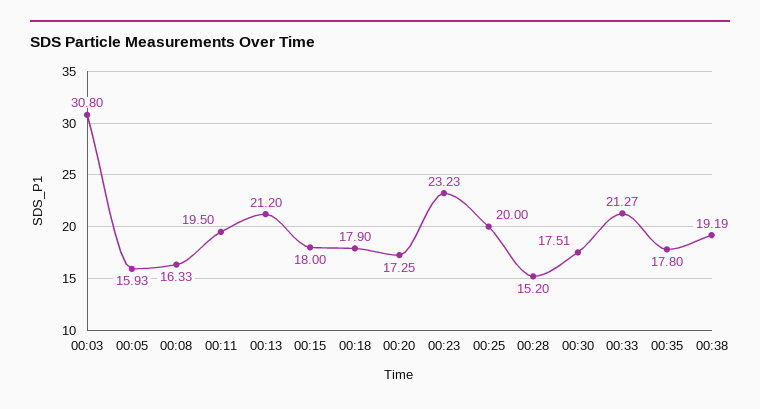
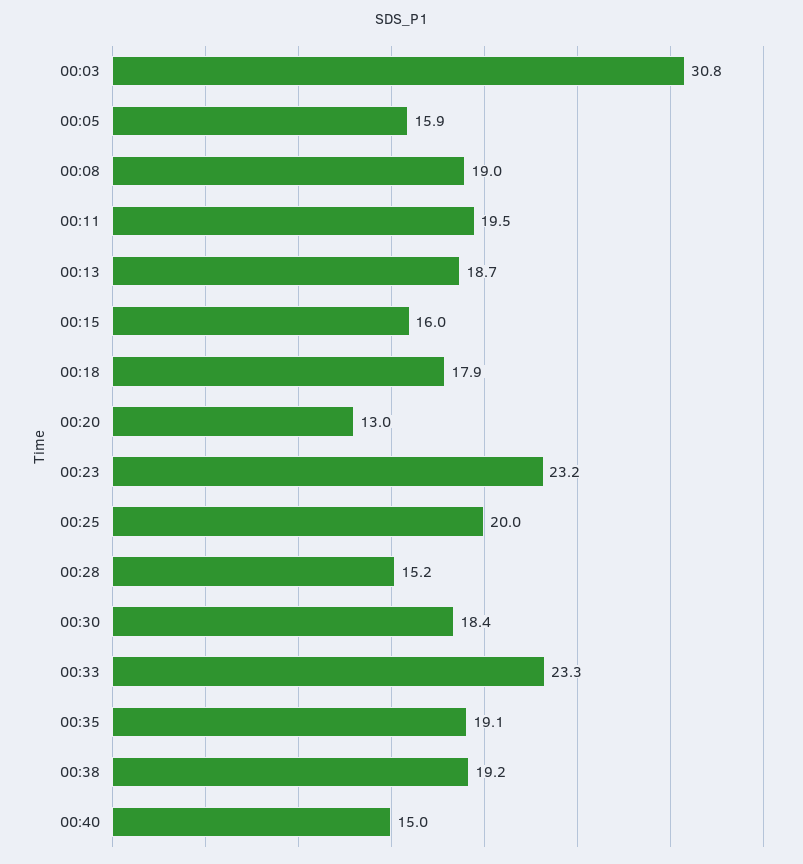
00:08: 16.33 -> 19
00:13: 21.2 -> 18.7
00:15: 18 -> 16
00:20: 17.25 -> 13
00:30: 17.51 -> 18.4
00:33: 21.27 -> 23.3
00:35: 17.8 -> 19.1
00:40: none -> 15

